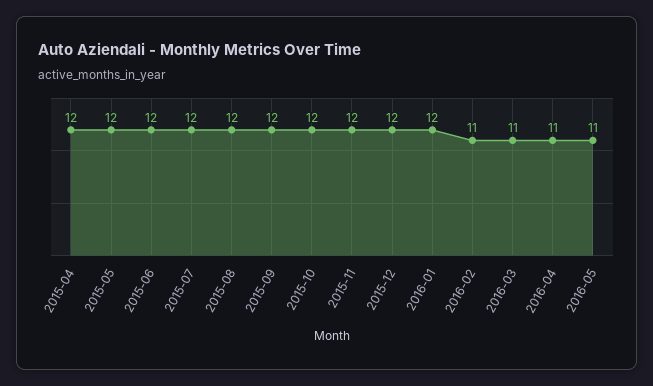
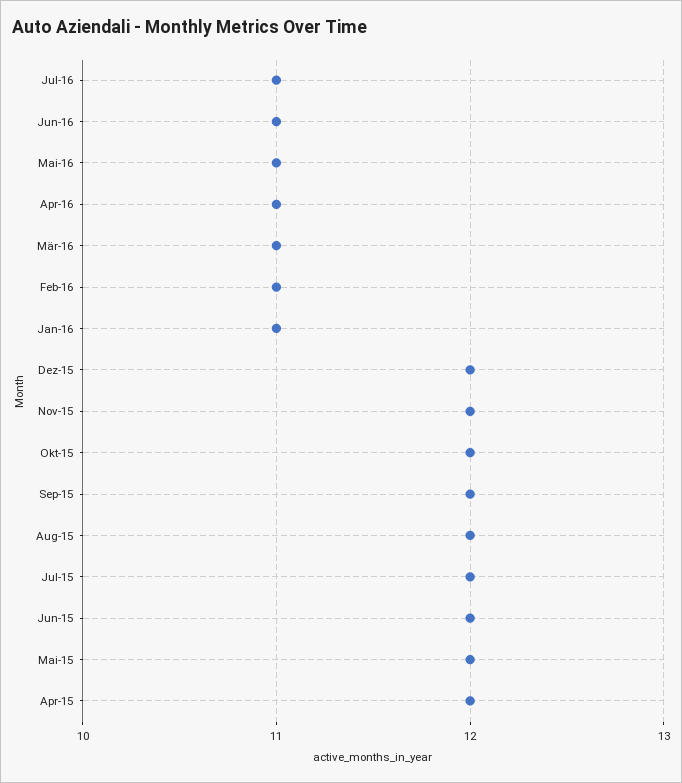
2016-01: 12 -> 11
Jul-16: none -> 11
Jun-16: none -> 11

